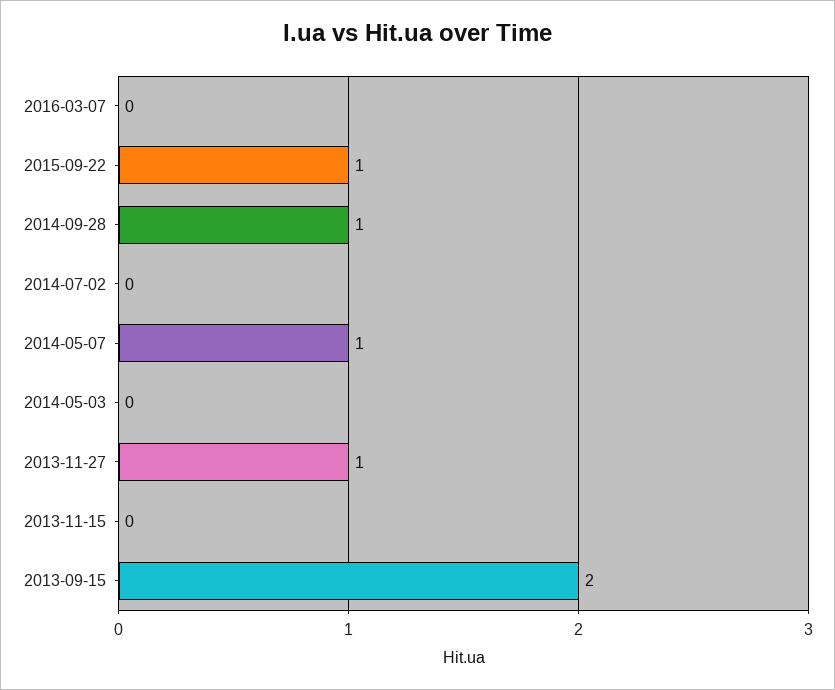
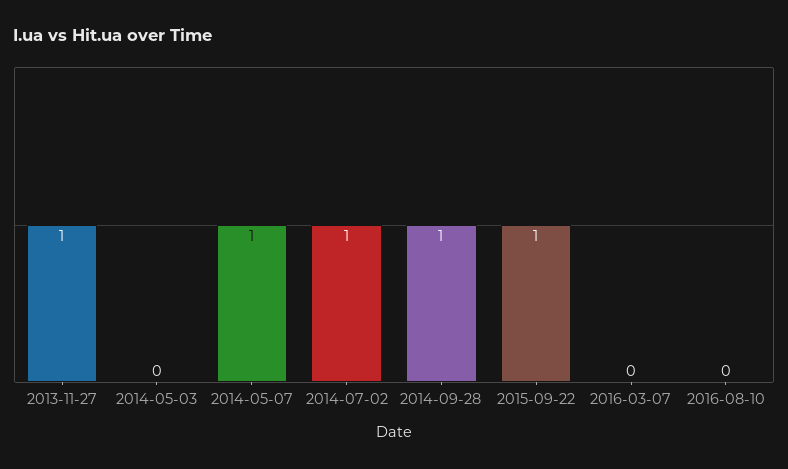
2014-07-02: 0 -> 1
2013-11-15: 0 -> none
2013-09-15: 2 -> none
2016-08-10: none -> 0

